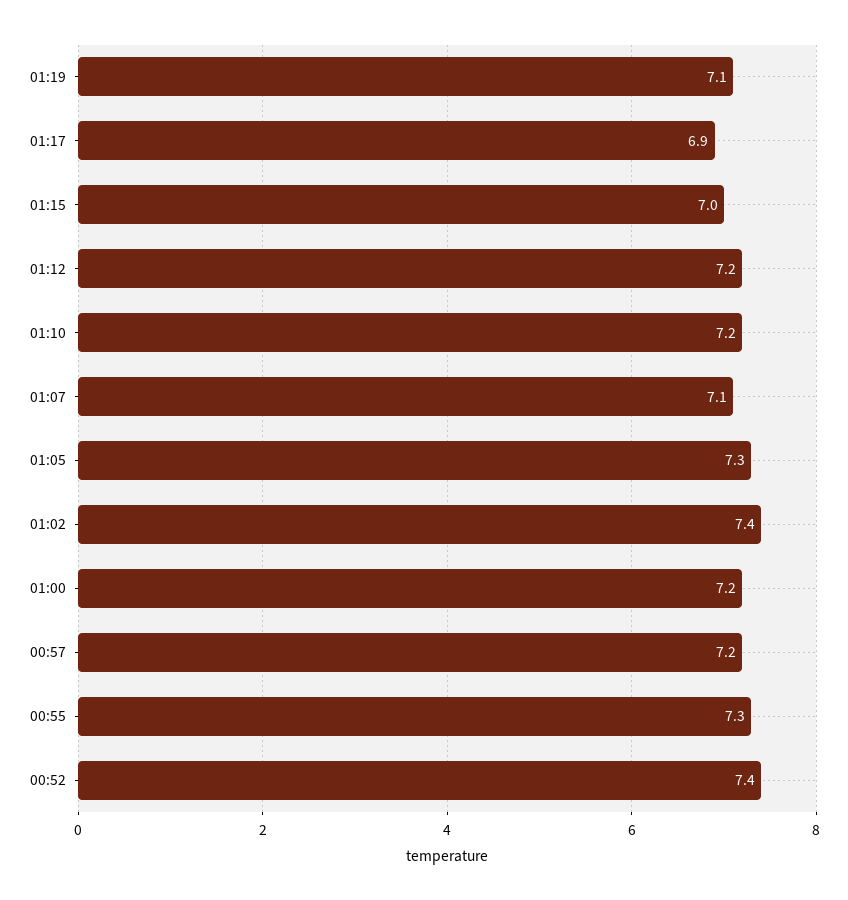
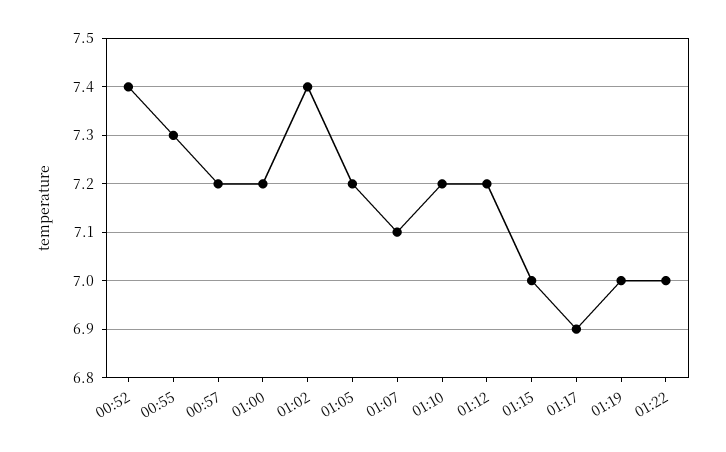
01:19: 7.1 -> 7
01:05: 7.3 -> 7.2
01:22: none -> 7

